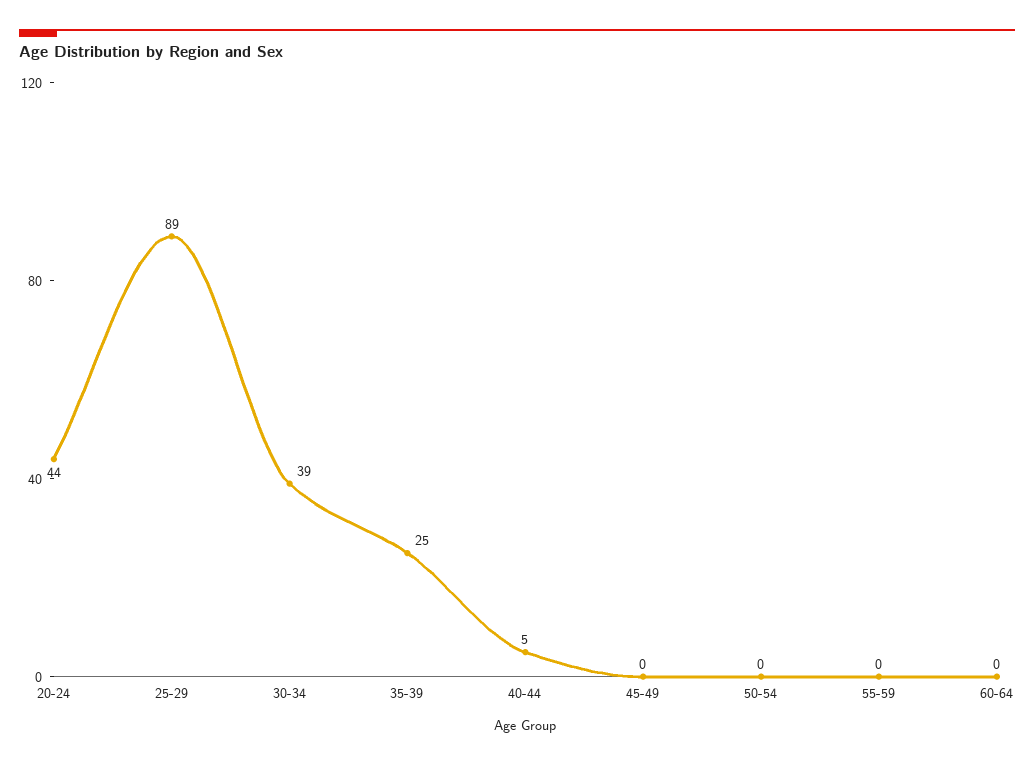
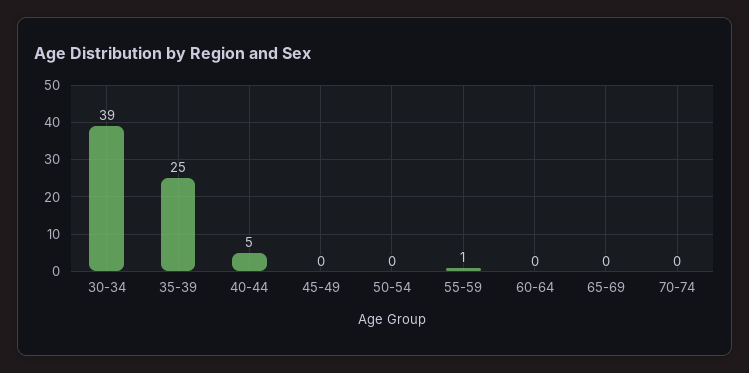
20-24: 44 -> none
25-29: 89 -> none
55-59: 0 -> 1
65-69: none -> 0
70-74: none -> 0

